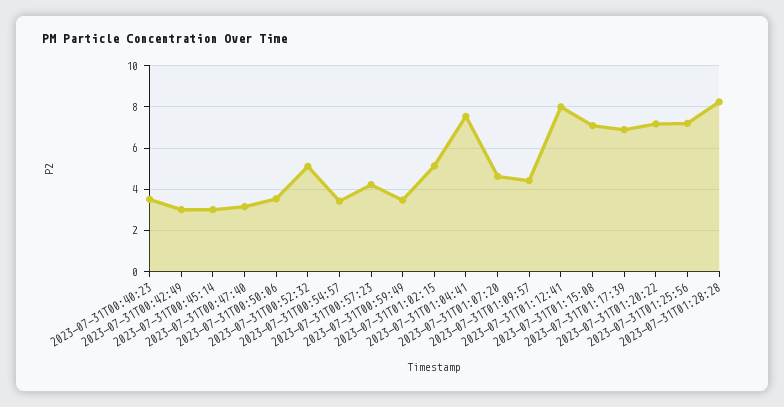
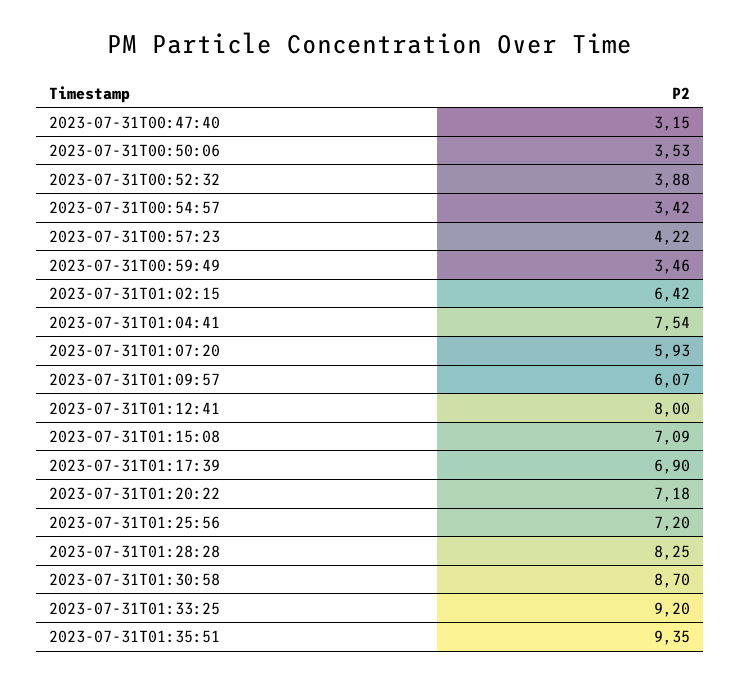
2023-07-31T00:40:23: 3.5 -> none
2023-07-31T00:42:49: 3 -> none
2023-07-31T00:45:14: 3 -> none
2023-07-31T00:52:32: 5 -> 3.88
2023-07-31T01:02:15: 5 -> 6.42
2023-07-31T01:07:20: 4.5 -> 5.93
2023-07-31T01:09:57: 4.5 -> 6.07
2023-07-31T01:30:58: none -> 8.7
2023-07-31T01:33:25: none -> 9.2
2023-07-31T01:35:51: none -> 9.35

